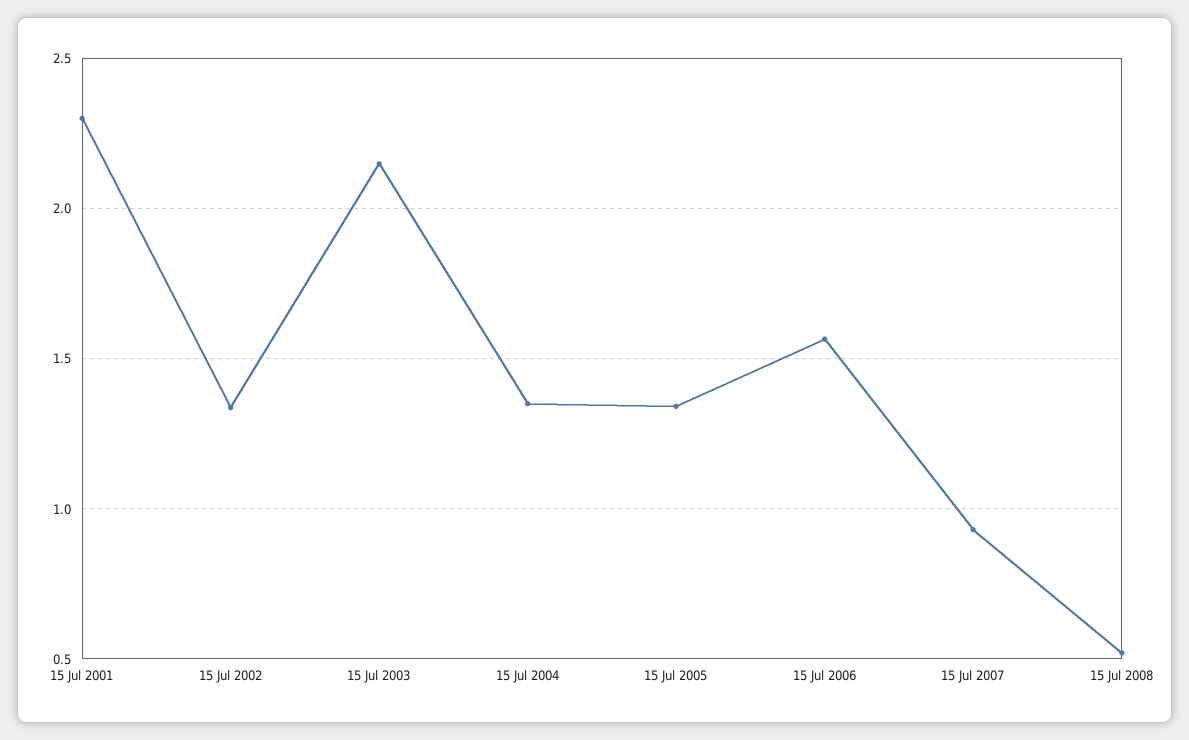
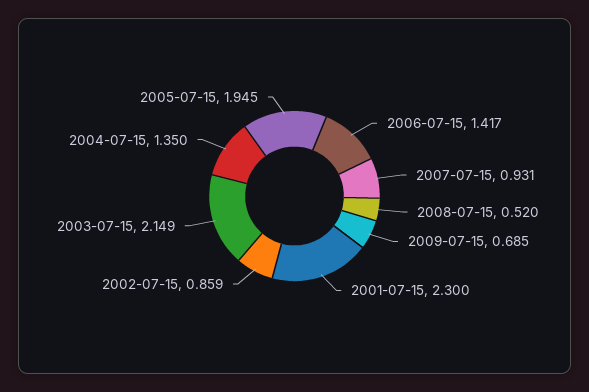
15 Jul 2002: 1.35 -> 0.859
15 Jul 2005: 1.35 -> 1.945
15 Jul 2006: 1.55 -> 1.417
2009-07-15: none -> 0.685

